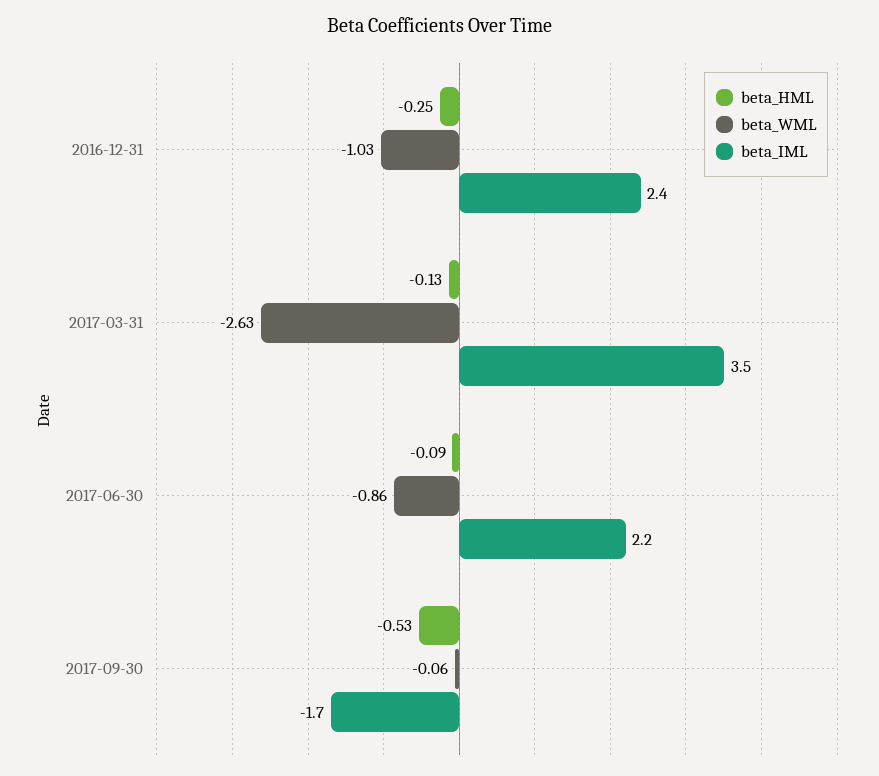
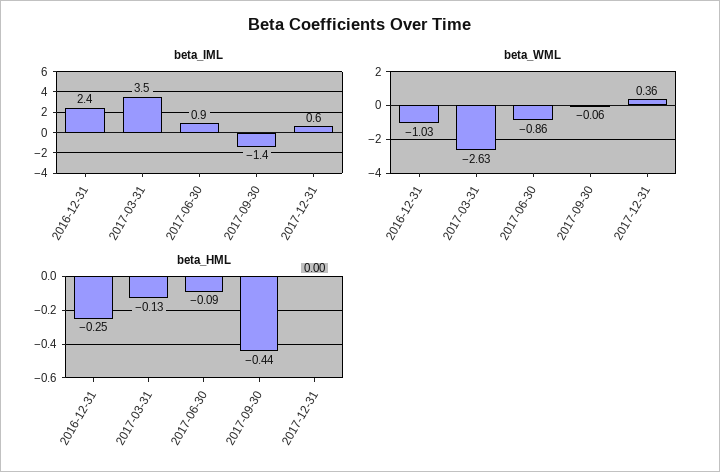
beta_IML, 2017-06-30: 2.2 -> 0.9
beta_HML, 2017-09-30: -0.53 -> -0.44
beta_IML, 2017-09-30: -1.7 -> -1.4
beta_IML, 2017-12-31: none -> 0.6
beta_WML, 2017-12-31: none -> 0.36
beta_HML, 2017-12-31: none -> 0

